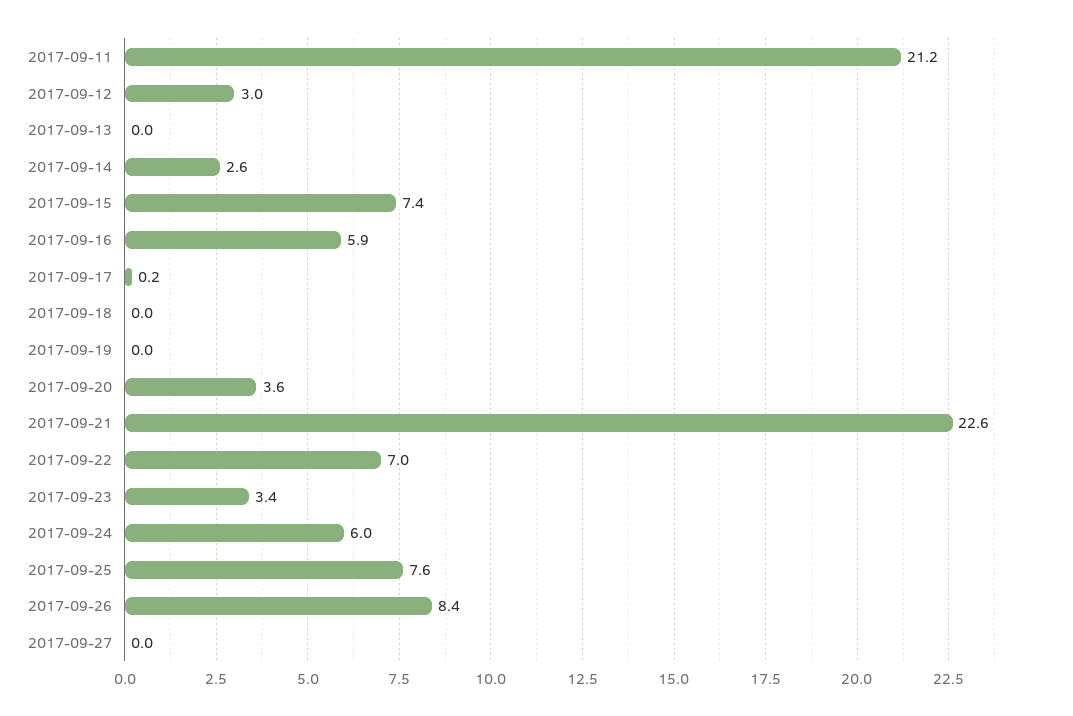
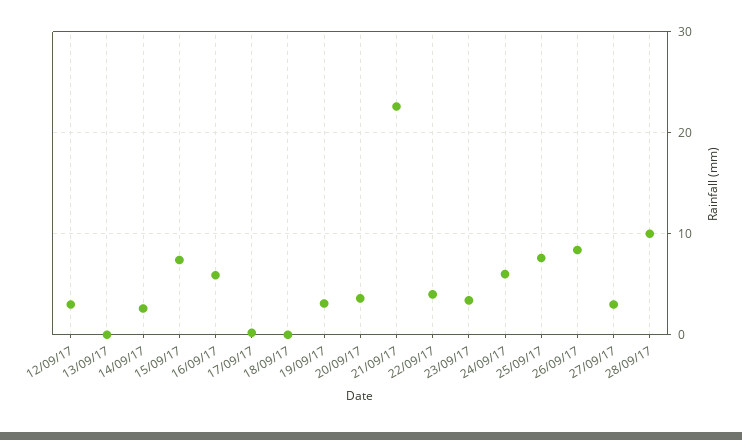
2017-09-11: 21.2 -> none
2017-09-19: 0 -> 3
2017-09-22: 7 -> 4
2017-09-27: 0 -> 3
28/09/17: none -> 10

